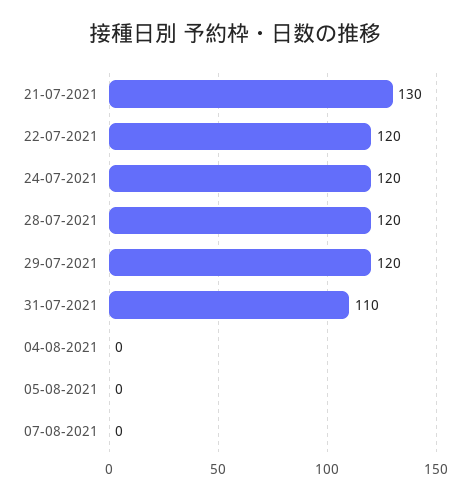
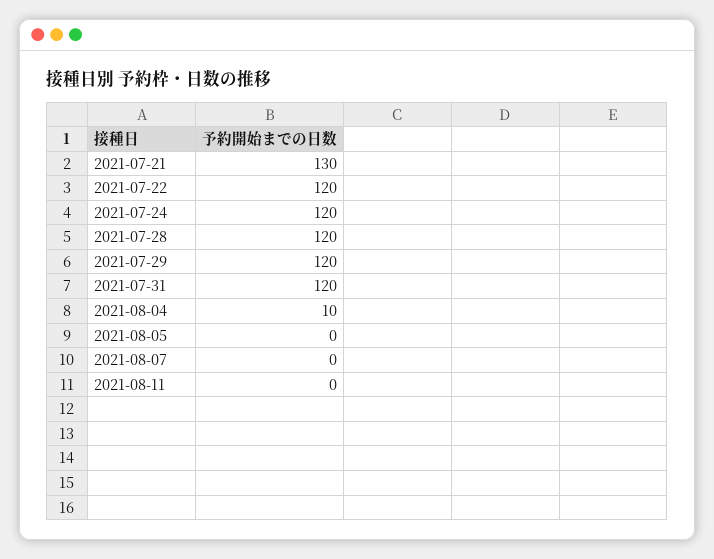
31-07-2021: 110 -> 120
04-08-2021: 0 -> 10
2021-08-11: none -> 0

